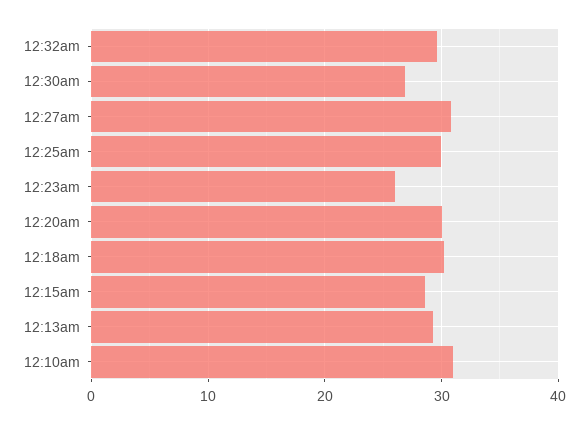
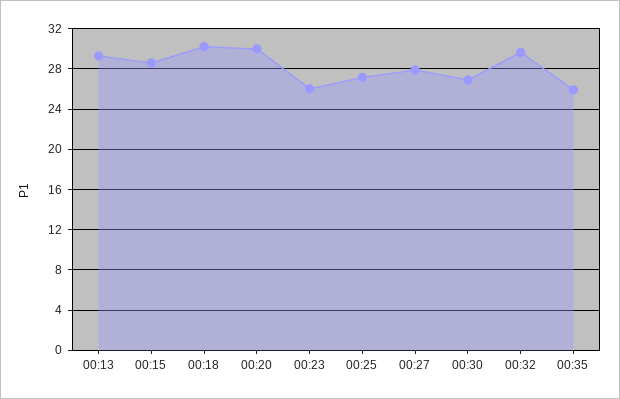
12:27am: 31 -> 28
12:25am: 30 -> 27
12:10am: 31 -> none
00:35: none -> 26

